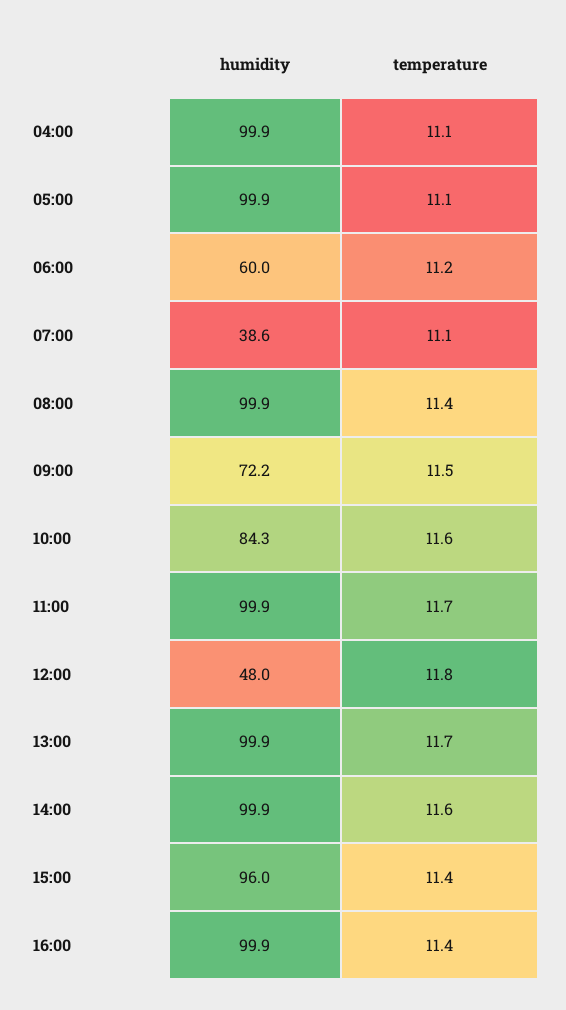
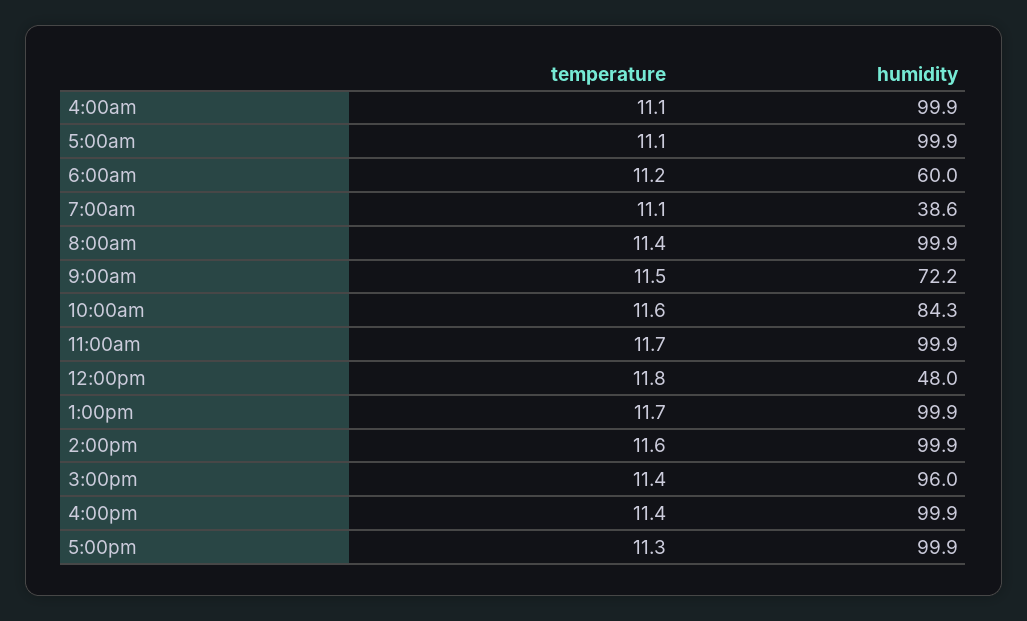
temperature, 5:00pm: none -> 11.3
humidity, 5:00pm: none -> 99.9

